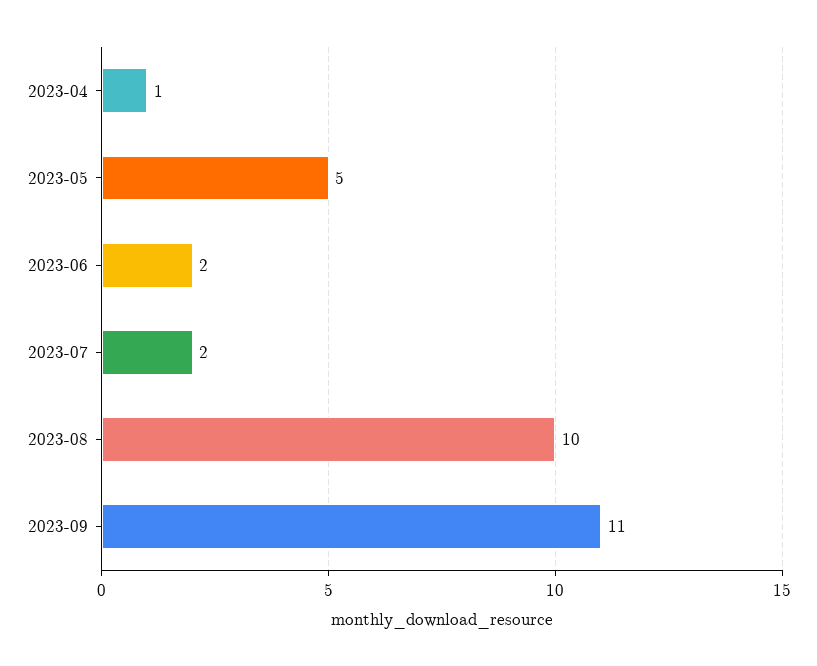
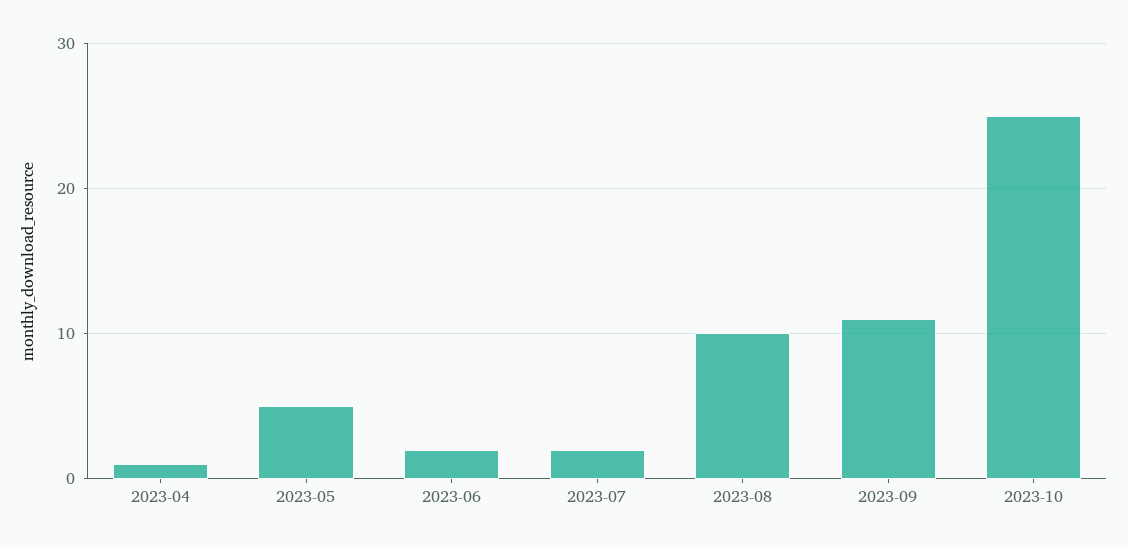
2023-10: none -> 25

